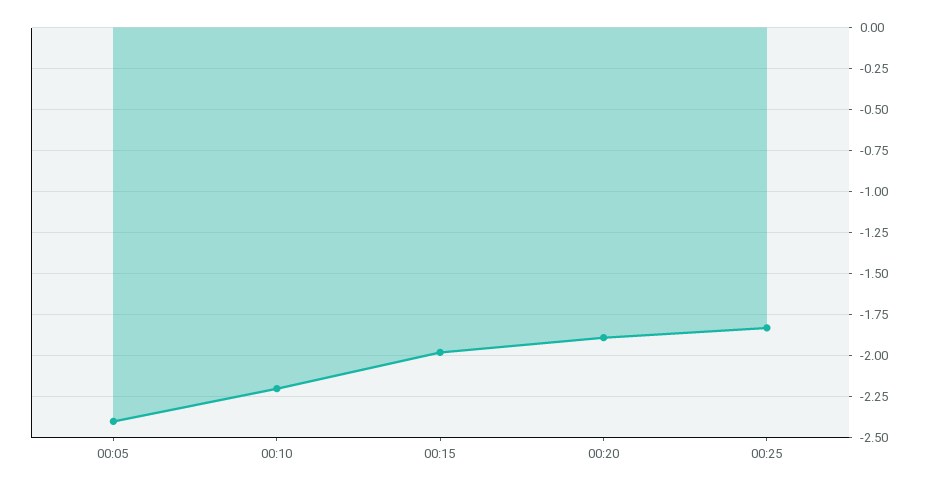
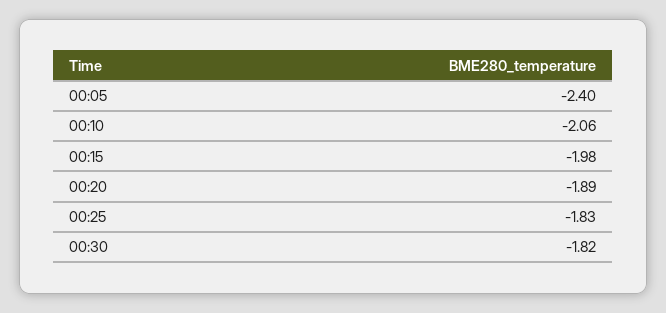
00:10: -2.2 -> -2.06
00:30: none -> -1.82

